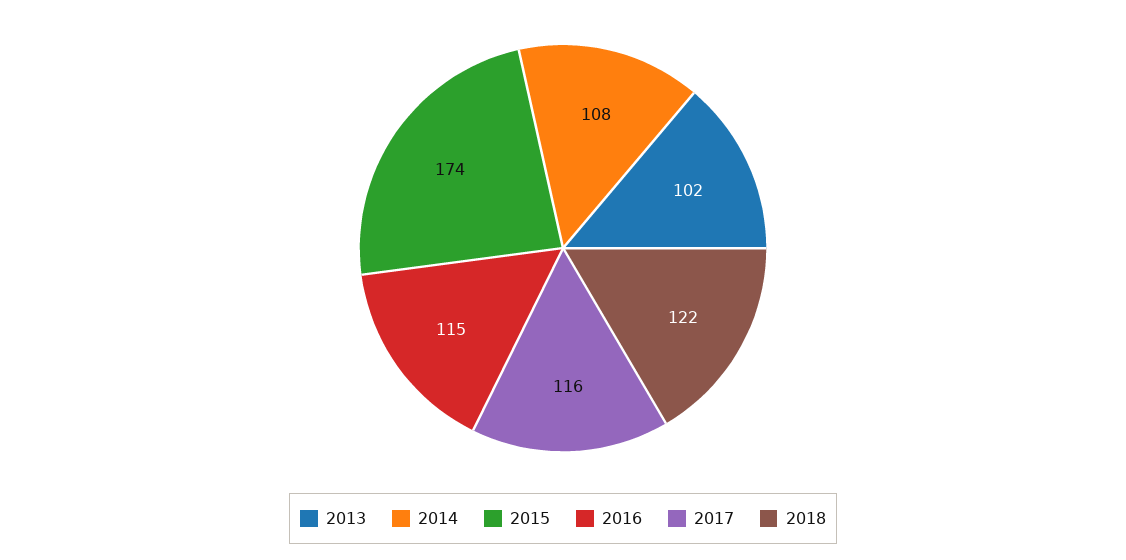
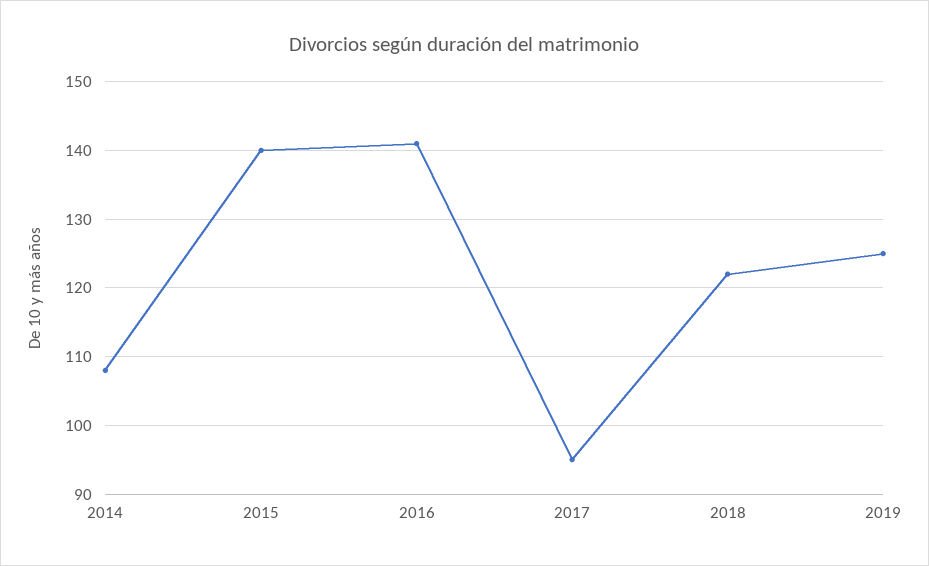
2013: 102 -> none
2015: 174 -> 140
2016: 115 -> 141
2017: 116 -> 95
2019: none -> 125

